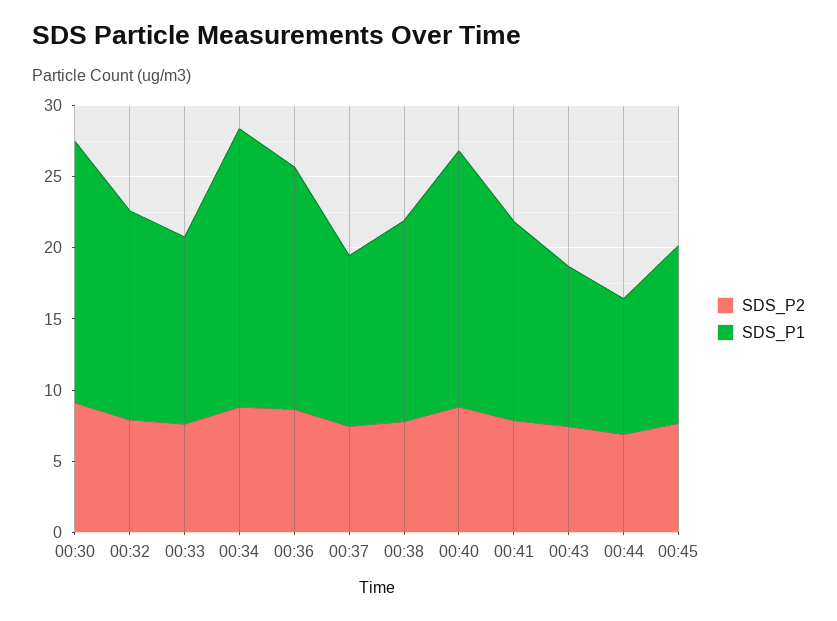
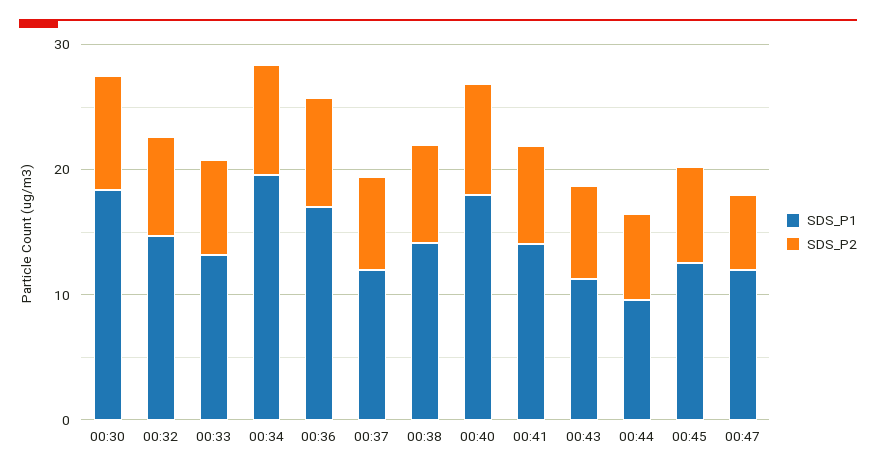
SDS_P1, 00:47: none -> 12
SDS_P2, 00:47: none -> 6

